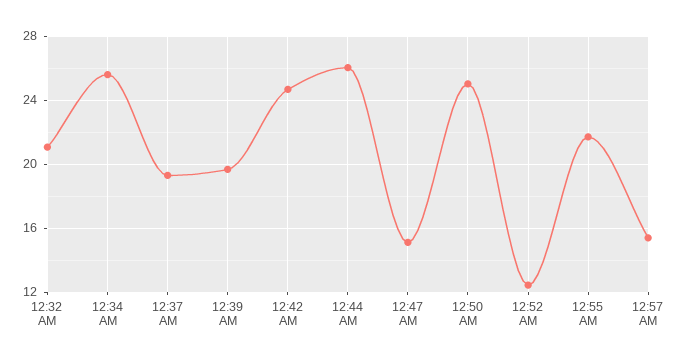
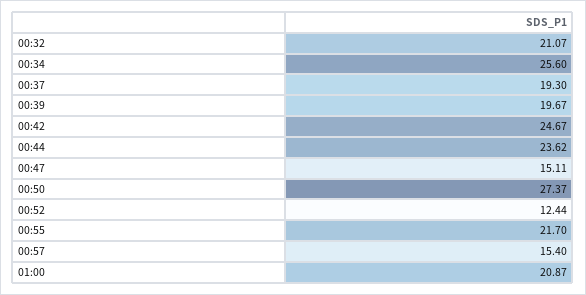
12:44 AM: 26 -> 23.62
12:50 AM: 25 -> 27.37
01:00: none -> 20.87

